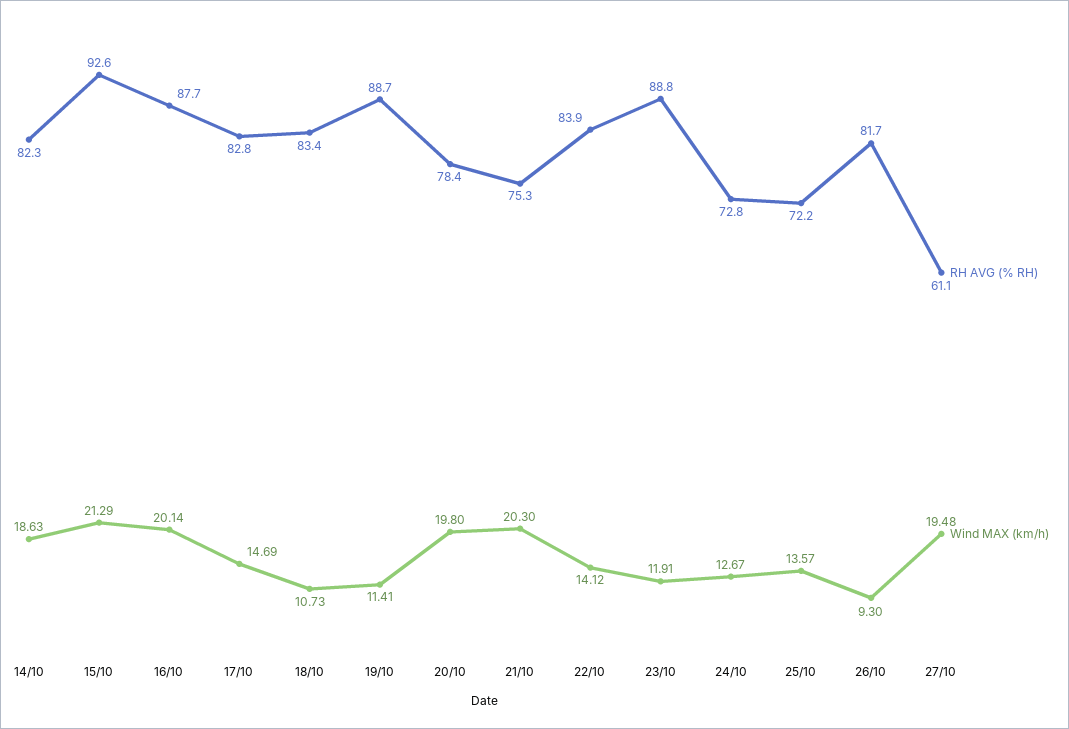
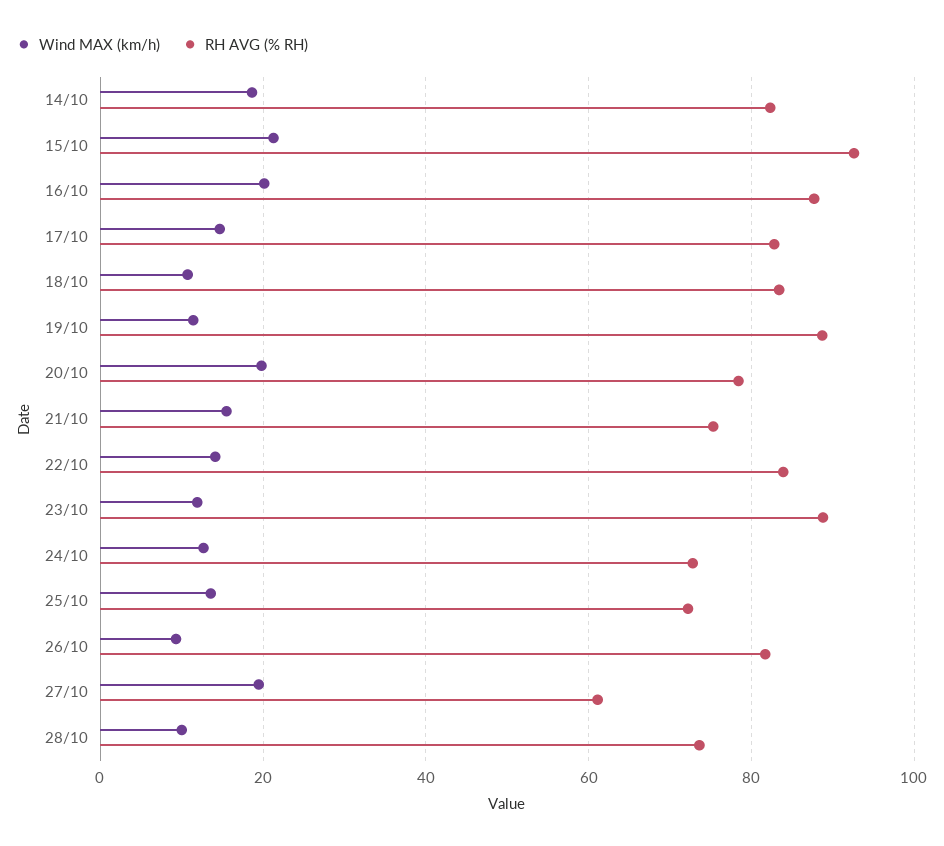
Wind MAX (km/h), 21/10: 20.3 -> 16
Wind MAX (km/h), 28/10: none -> 10
RH AVG (% RH), 28/10: none -> 74

